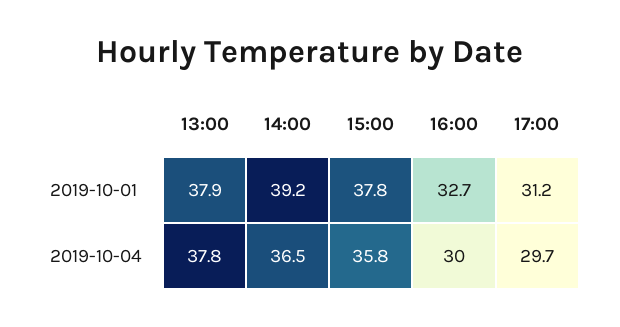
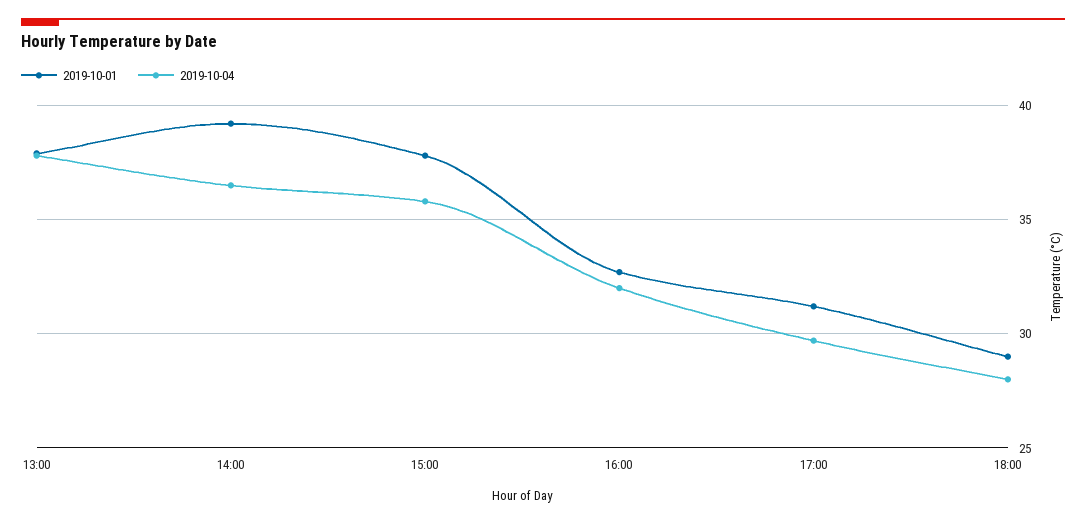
2019-10-04, 16:00: 30 -> 32
2019-10-01, 18:00: none -> 29
2019-10-04, 18:00: none -> 28

